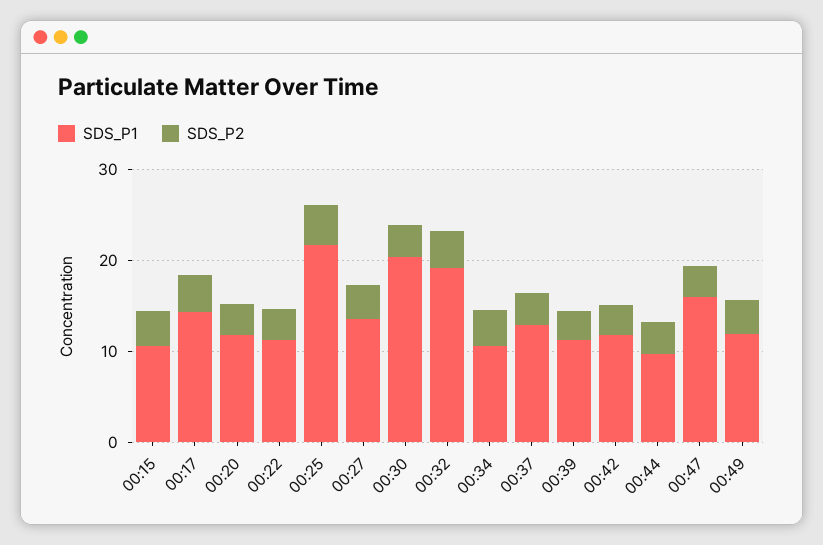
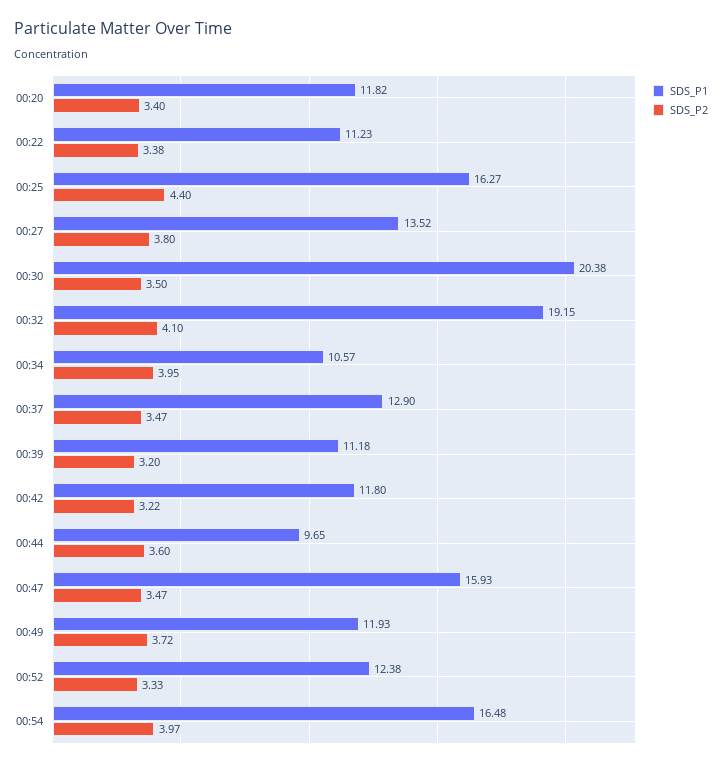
SDS_P1, 00:15: 10 -> none
SDS_P2, 00:15: 4 -> none
SDS_P1, 00:17: 14 -> none
SDS_P2, 00:17: 4 -> none
SDS_P1, 00:25: 22 -> 16.27
SDS_P1, 00:52: none -> 12.38
SDS_P2, 00:52: none -> 3.33
SDS_P1, 00:54: none -> 16.48
SDS_P2, 00:54: none -> 3.97

